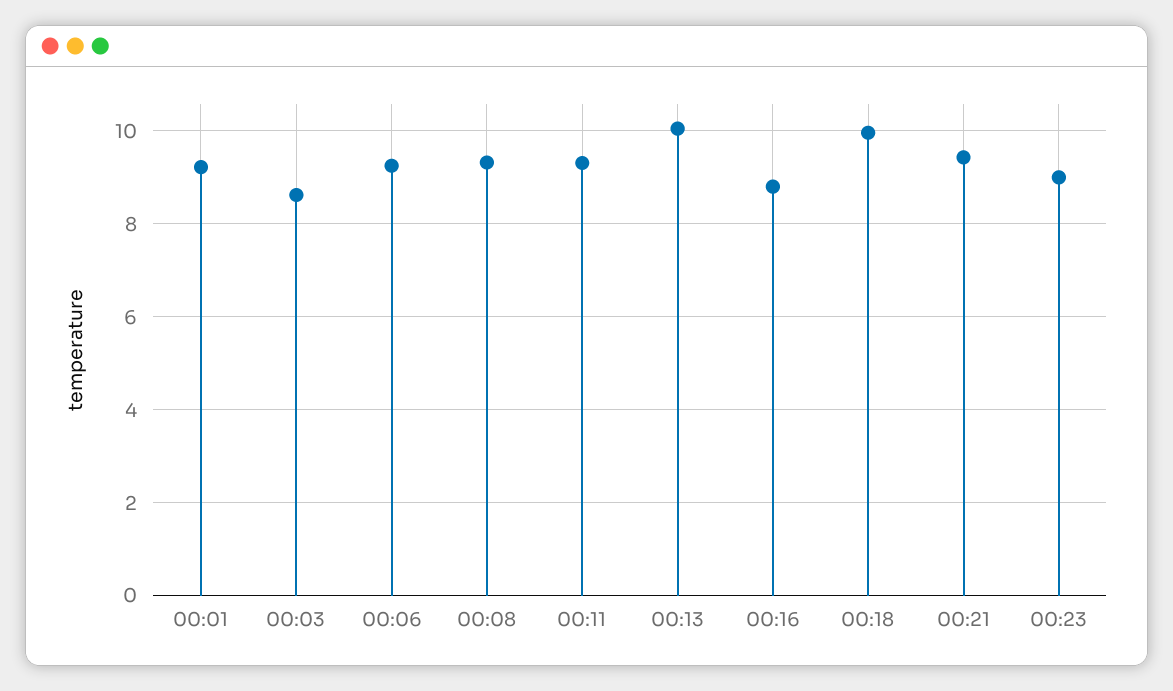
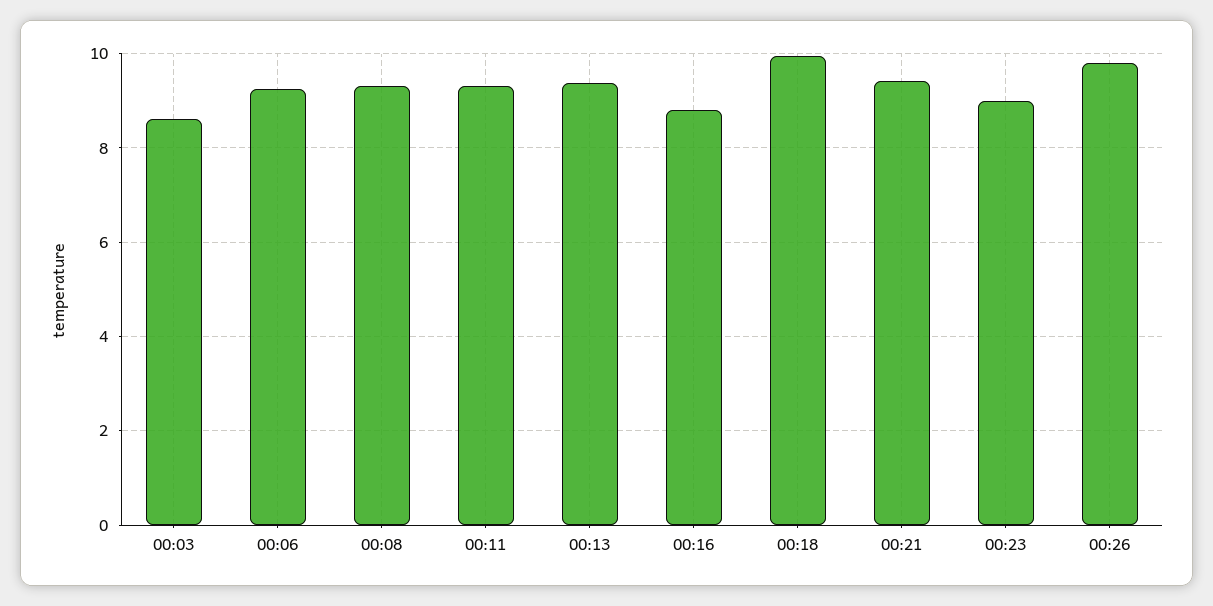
00:01: 9.2 -> none
00:13: 10 -> 9.4
00:26: none -> 9.8

